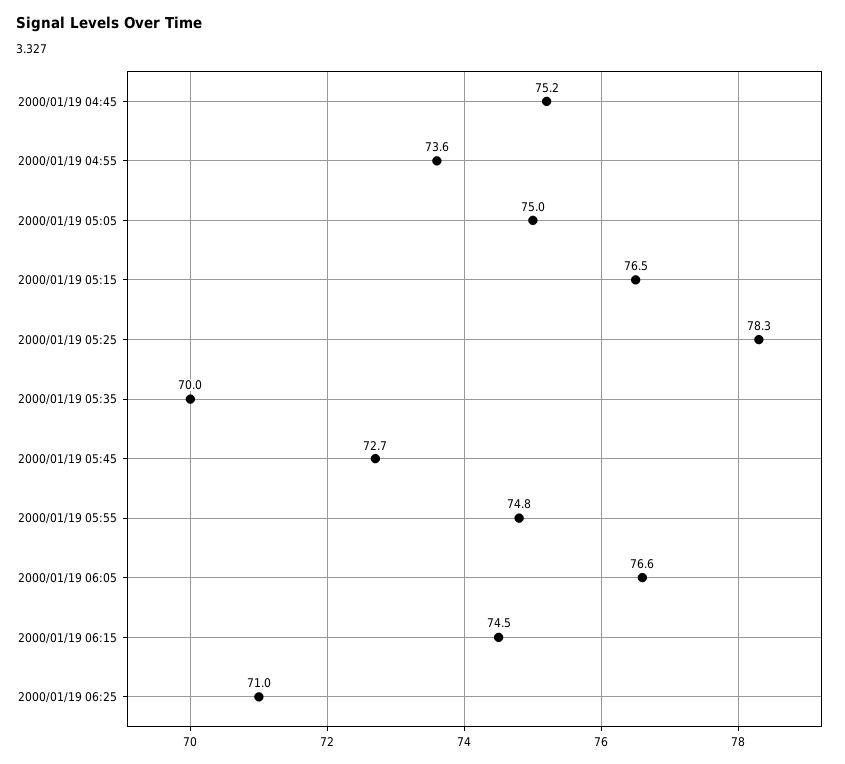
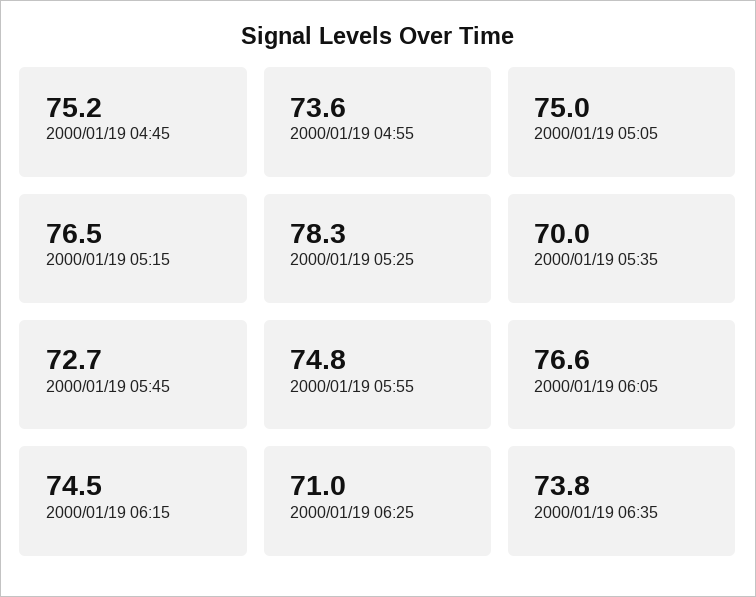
2000/01/19 06:35: none -> 73.8

